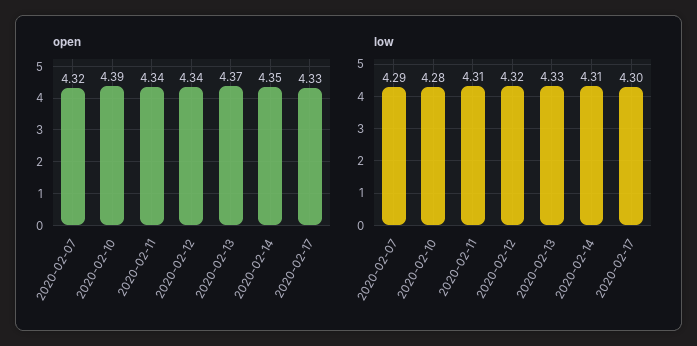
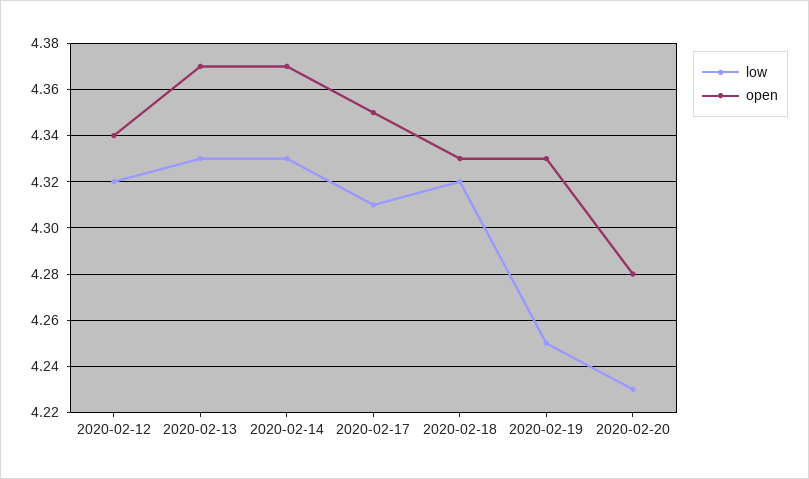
open, 2020-02-07: 4.32 -> none
open, 2020-02-10: 4.39 -> none
open, 2020-02-11: 4.34 -> none
open, 2020-02-14: 4.35 -> 4.37
open, 2020-02-17: 4.33 -> 4.35
low, 2020-02-07: 4.29 -> none
low, 2020-02-10: 4.28 -> none
low, 2020-02-11: 4.31 -> none
low, 2020-02-14: 4.31 -> 4.33
low, 2020-02-17: 4.3 -> 4.31
low, 2020-02-18: none -> 4.32
open, 2020-02-18: none -> 4.33
low, 2020-02-19: none -> 4.25
open, 2020-02-19: none -> 4.33
low, 2020-02-20: none -> 4.23
open, 2020-02-20: none -> 4.28

